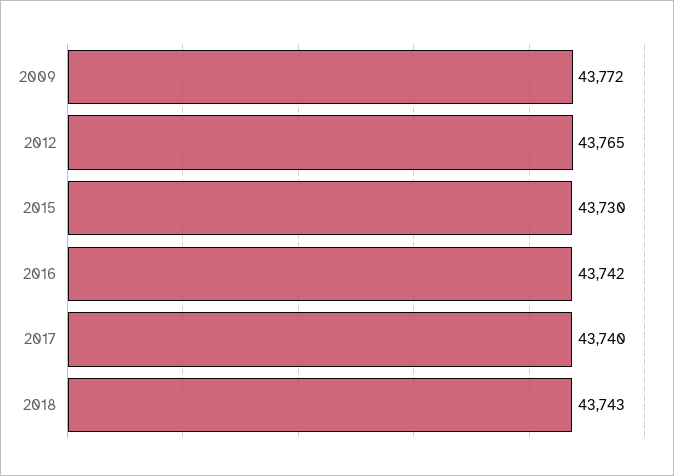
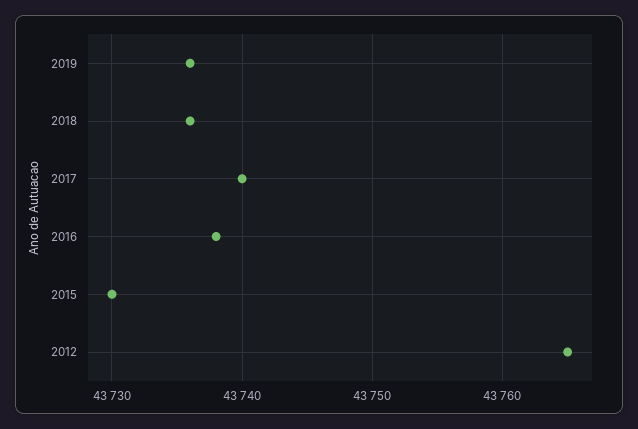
2009: 43772 -> none
2016: 43742 -> 43738
2018: 43743 -> 43736
2019: none -> 43736

